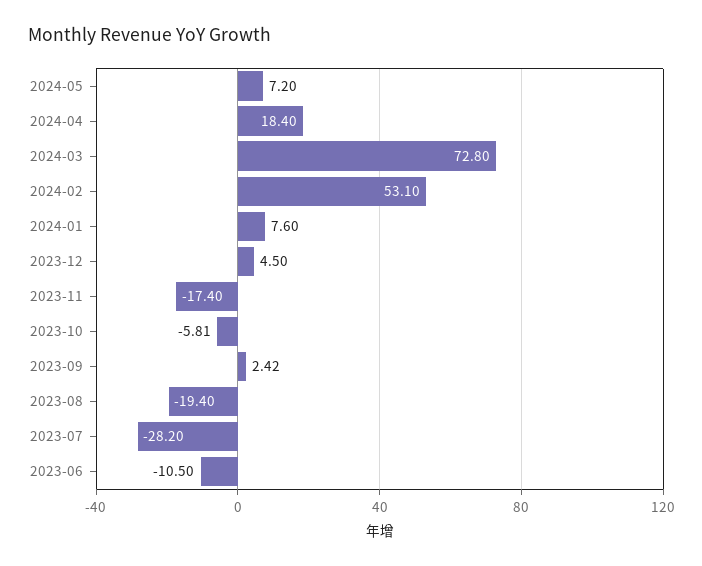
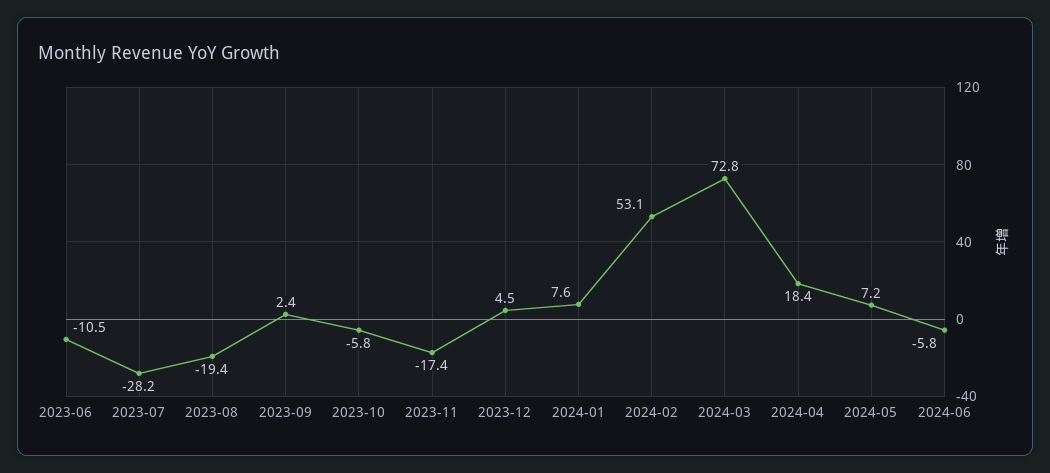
2024-06: none -> -5.8

